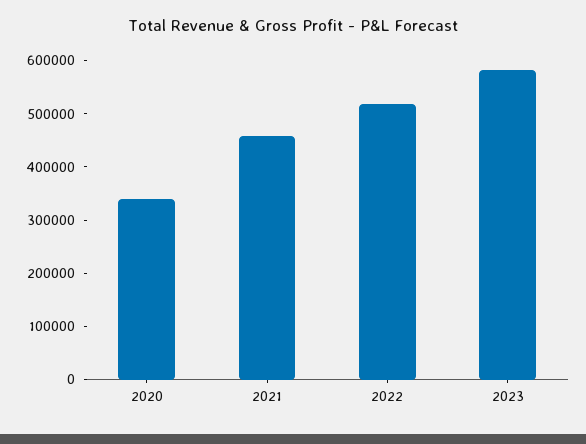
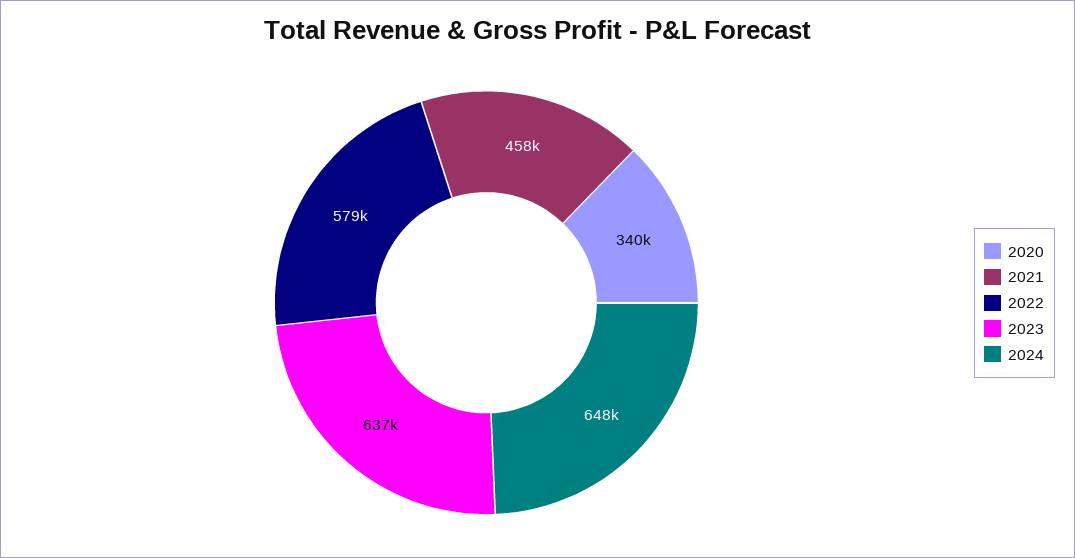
2022: 520000 -> 579000
2023: 580000 -> 637000
2024: none -> 648000

